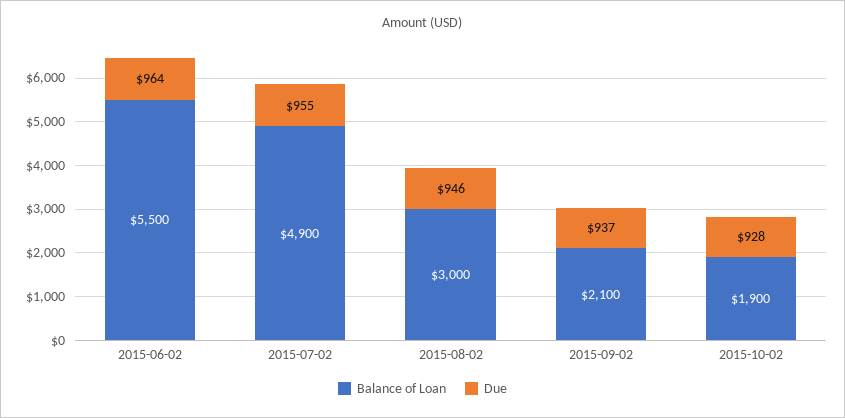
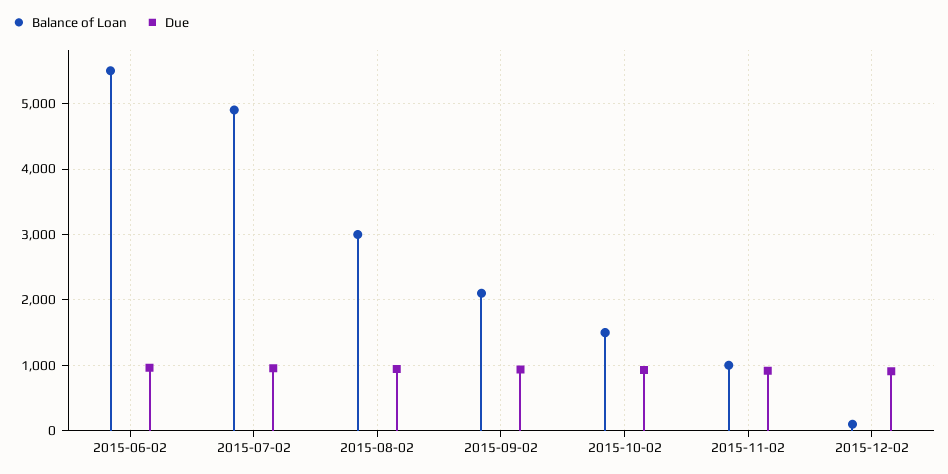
Balance of Loan, 2015-10-02: 1900 -> 1500
Balance of Loan, 2015-11-02: none -> 1000
Due, 2015-11-02: none -> 900
Balance of Loan, 2015-12-02: none -> 100
Due, 2015-12-02: none -> 900

